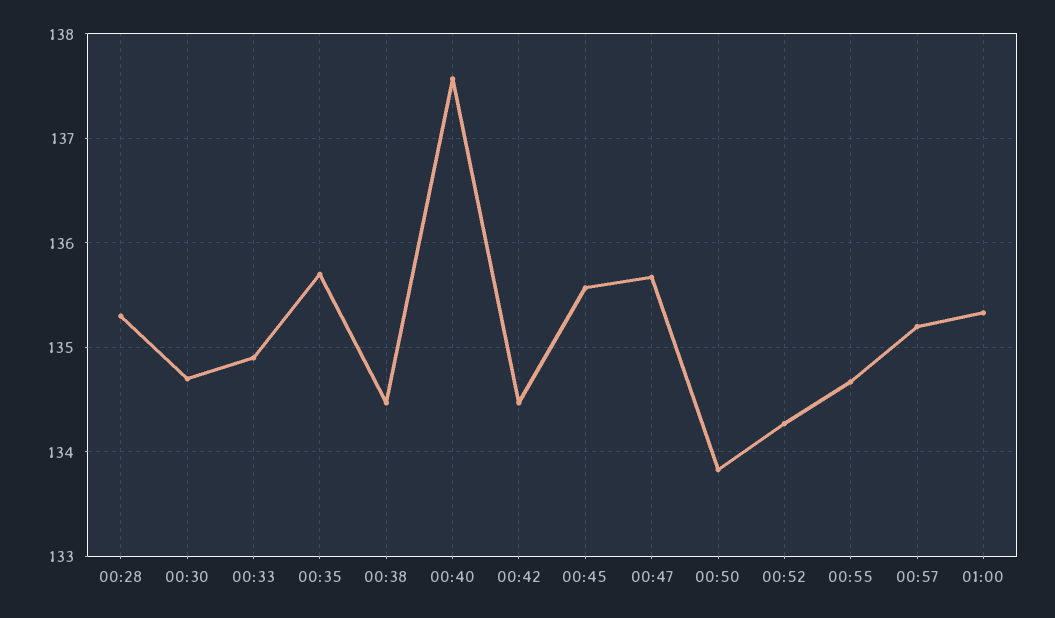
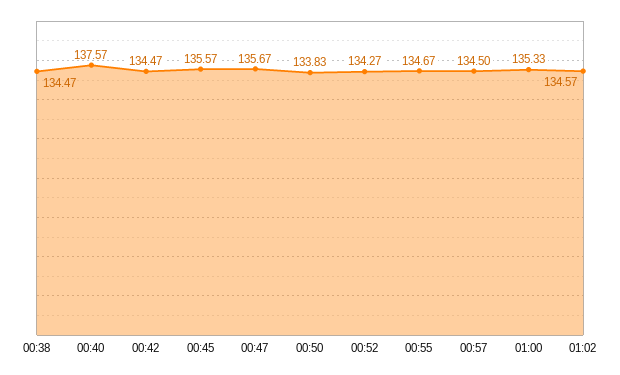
00:28: 135.3 -> none
00:30: 134.7 -> none
00:33: 134.9 -> none
00:35: 135.7 -> none
00:57: 135.2 -> 134.5
01:02: none -> 134.57

